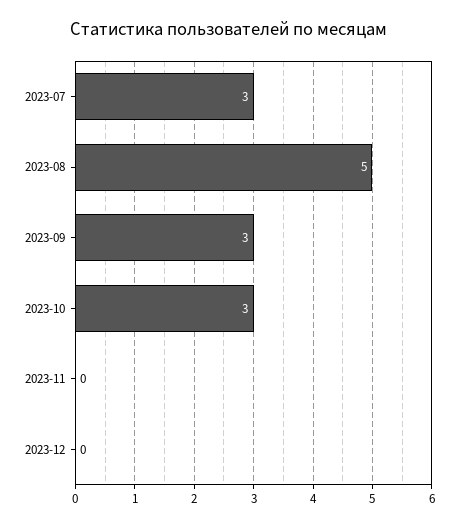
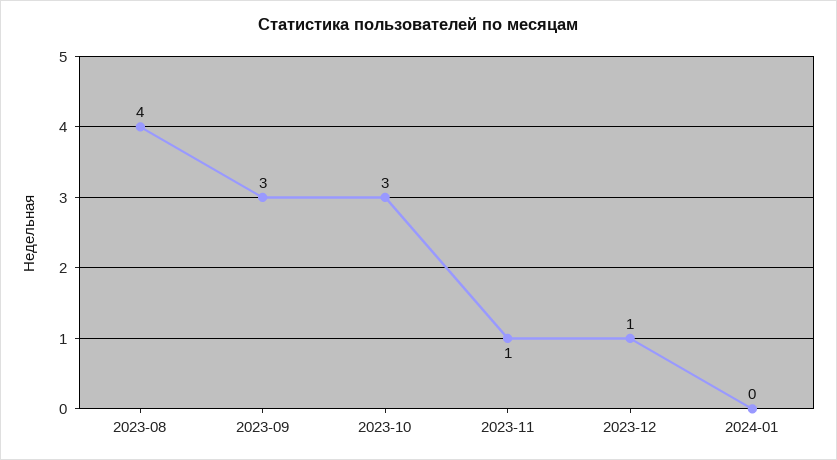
2023-07: 3 -> none
2023-08: 5 -> 4
2023-11: 0 -> 1
2023-12: 0 -> 1
2024-01: none -> 0

